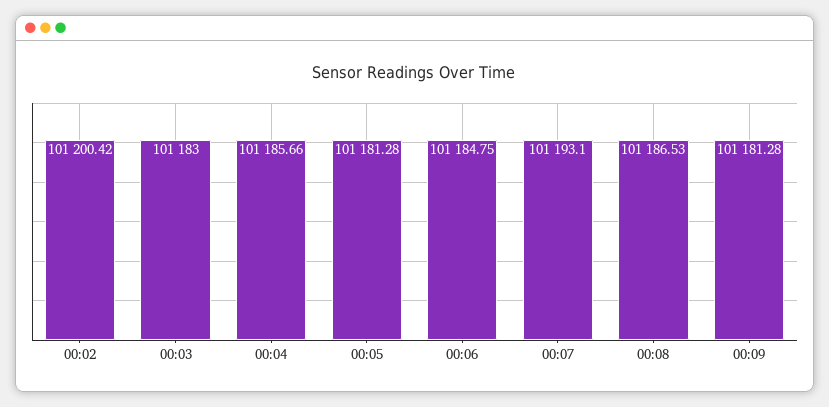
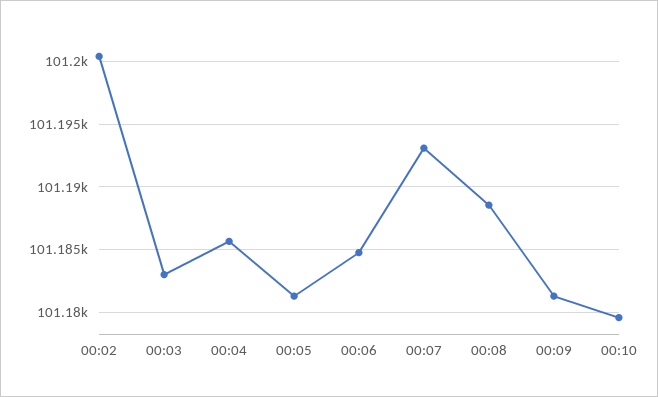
00:08: 101186.53 -> 101188.5
00:10: none -> 101179.5

